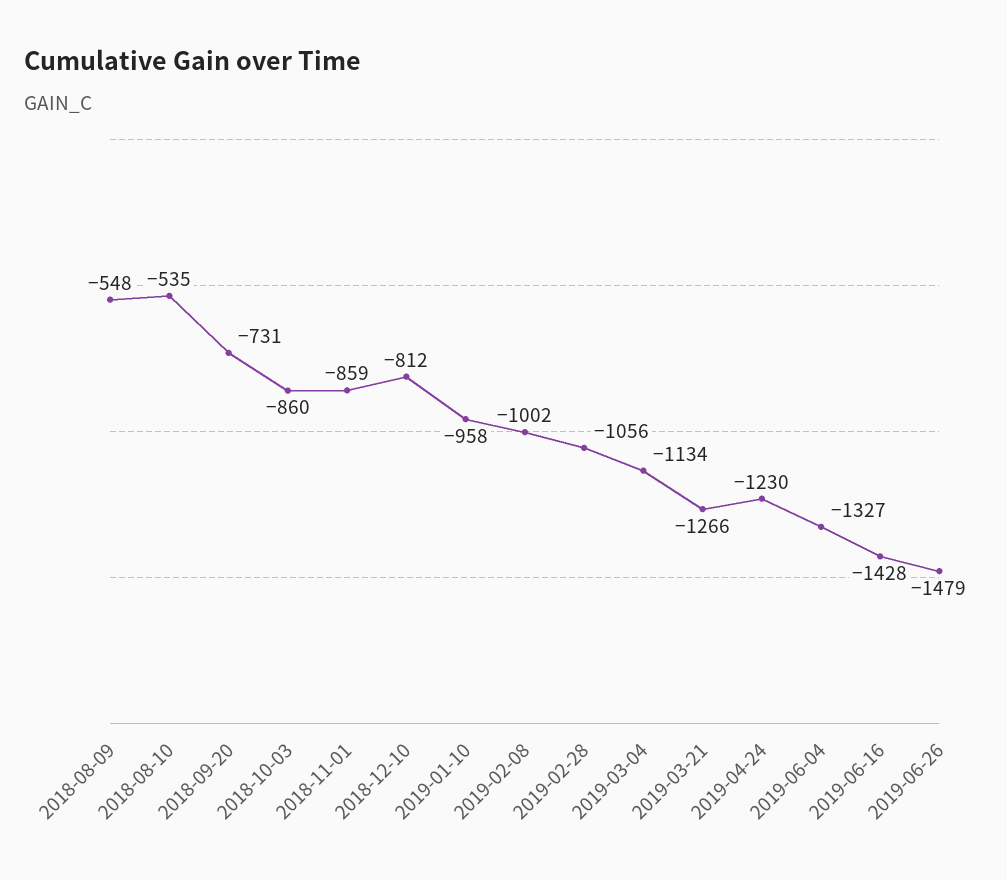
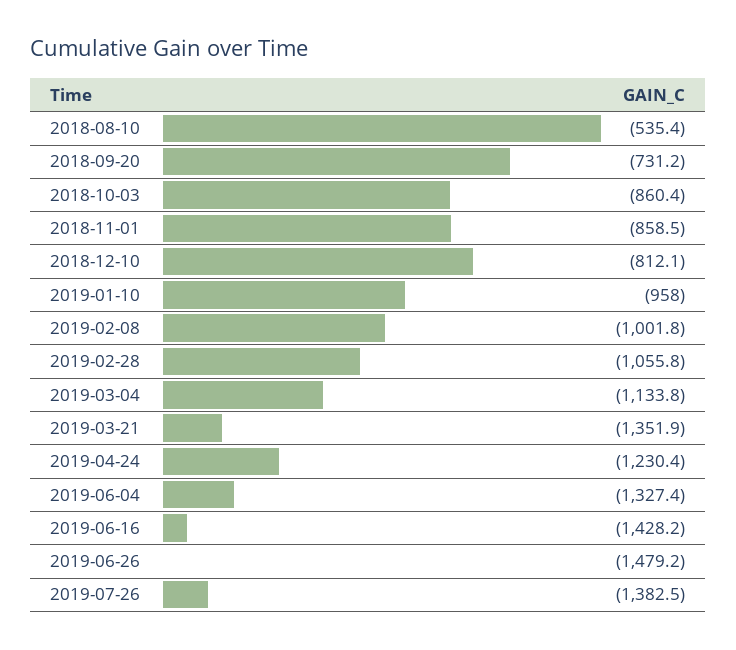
2018-08-09: -548 -> none
2019-03-21: -1266 -> -1351.9
2019-07-26: none -> -1382.5

